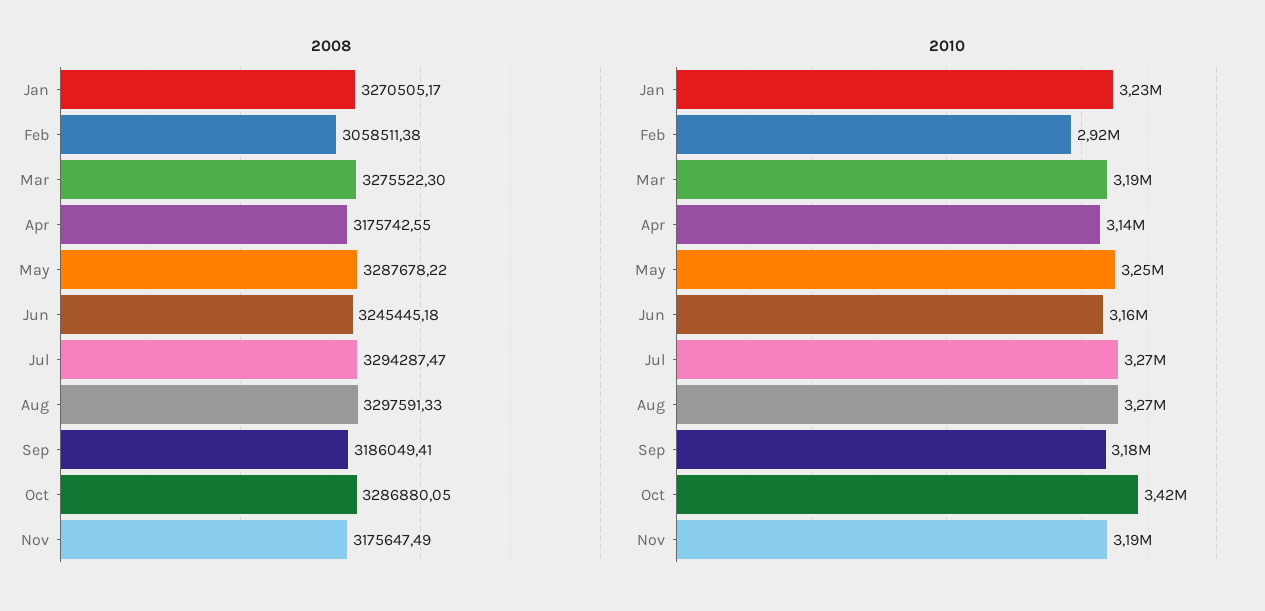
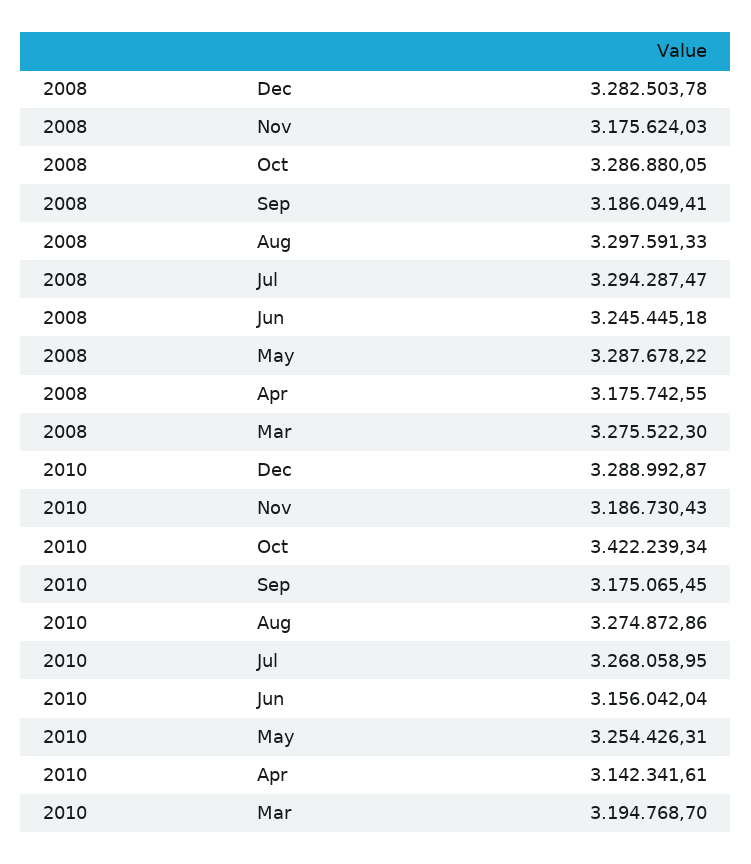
2008, Jan: 3270505.17 -> none
2008, Feb: 3058511.38 -> none
2008, Nov: 3175647.49 -> 3175624.03
2010, Jan: 3230000 -> none
2010, Feb: 2920000 -> none
2008, Dec: none -> 3282503.78
2010, Dec: none -> 3288992.87

